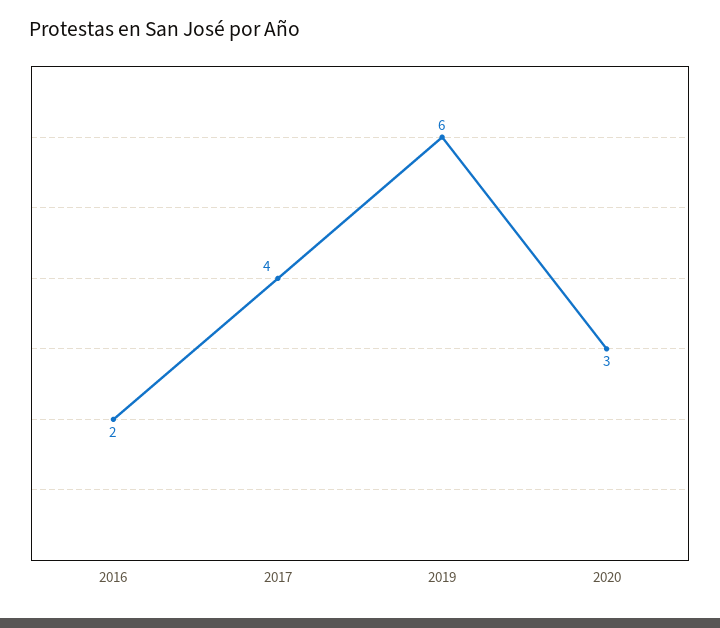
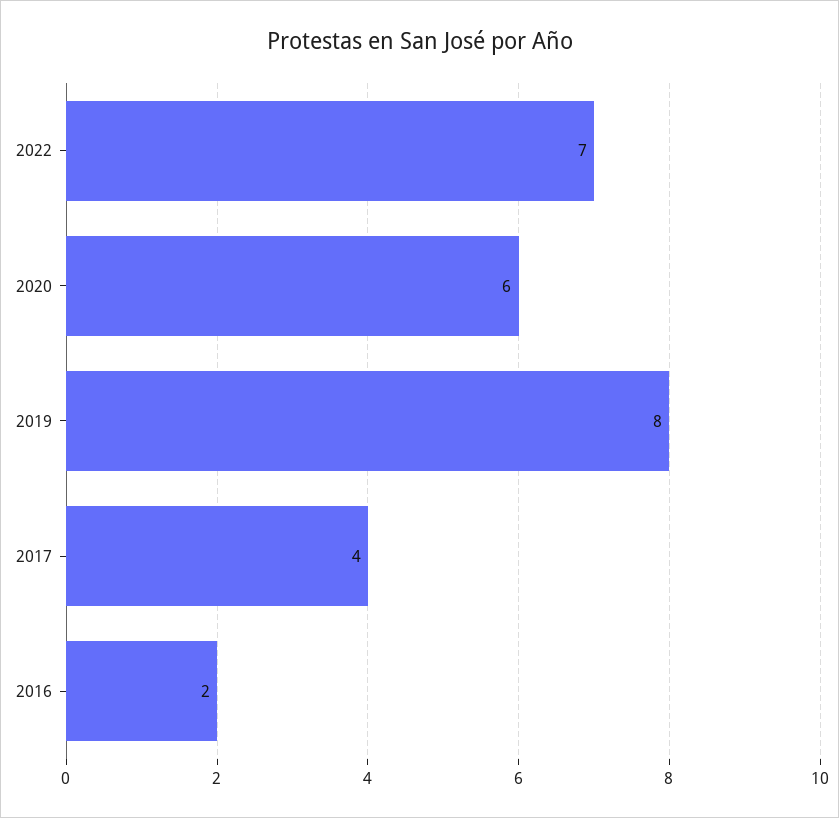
2019: 6 -> 8
2020: 3 -> 6
2022: none -> 7

